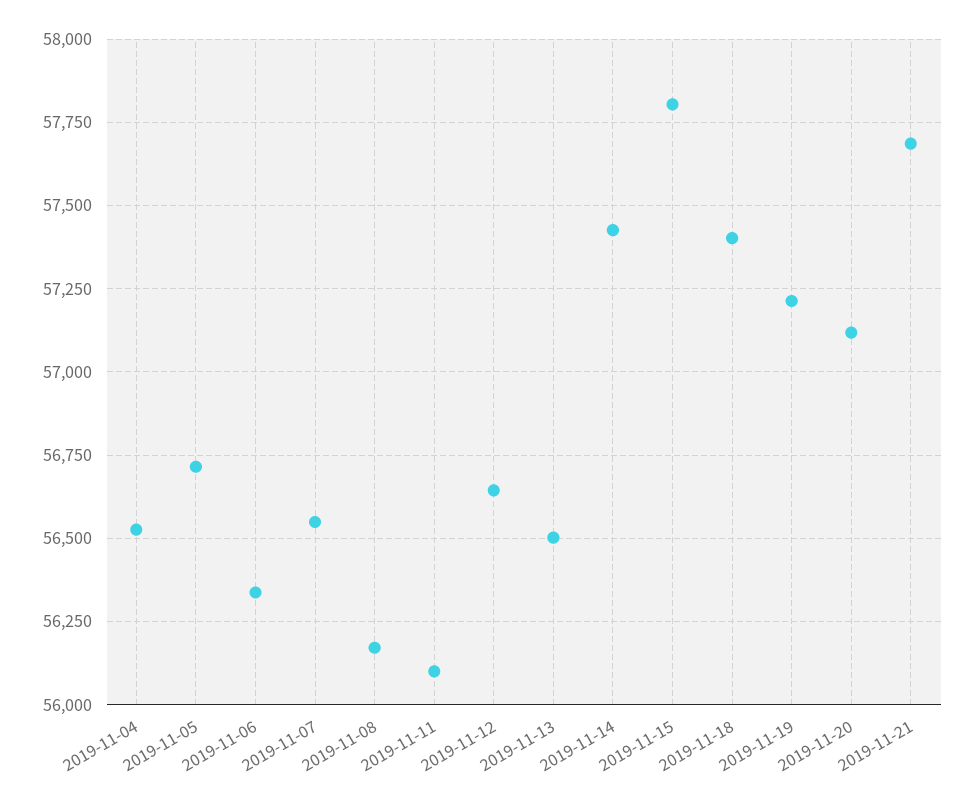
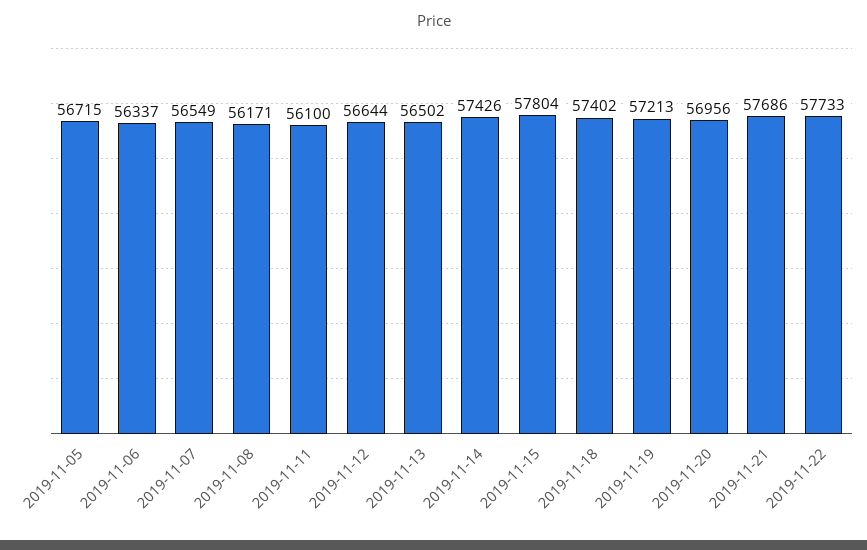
2019-11-04: 56525 -> none
2019-11-20: 57125 -> 56956
2019-11-22: none -> 57733

